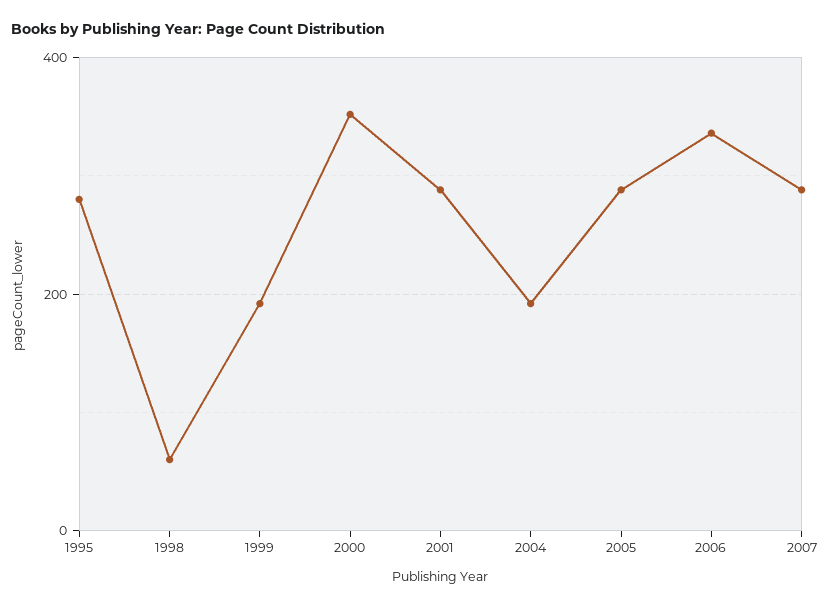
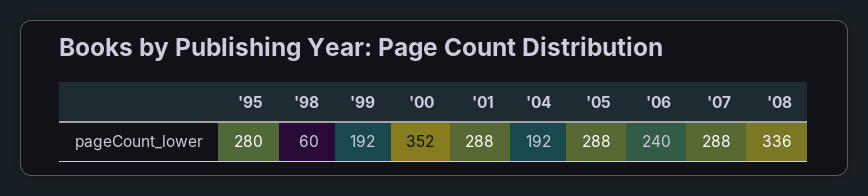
2006: 340 -> 240
'08: none -> 336

